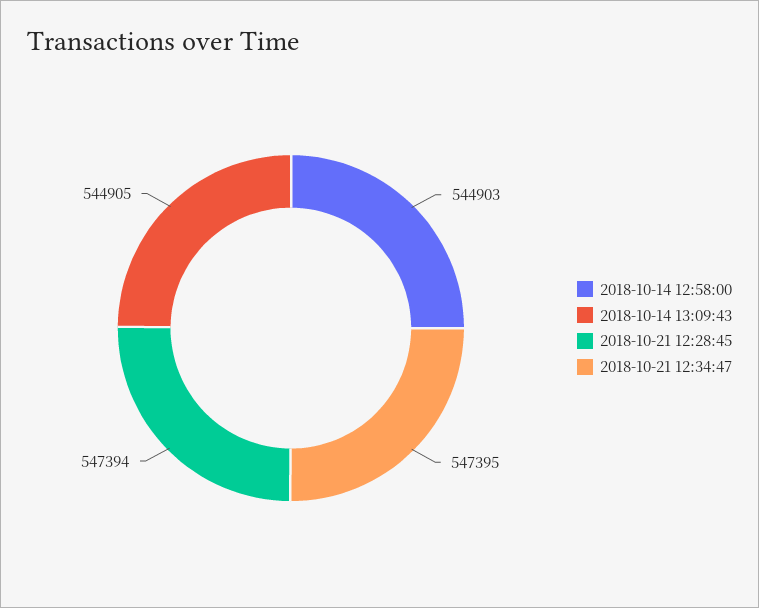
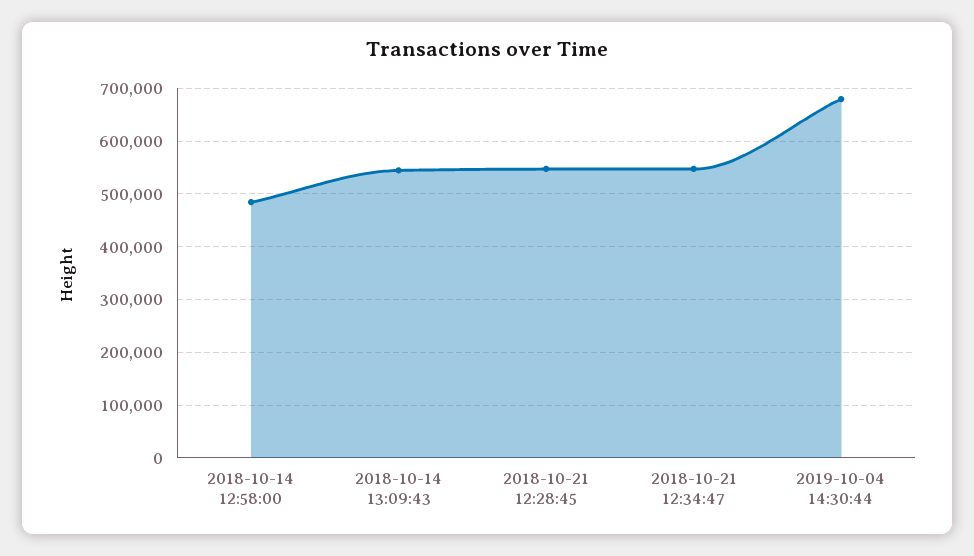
2018-10-14 12:58:00: 544903 -> 480000
2019-10-04 14:30:44: none -> 680000

